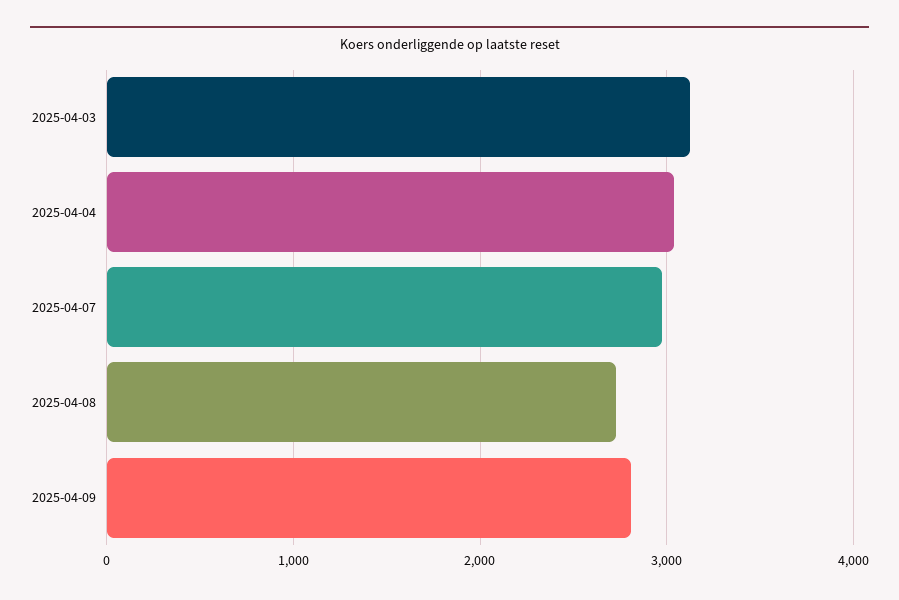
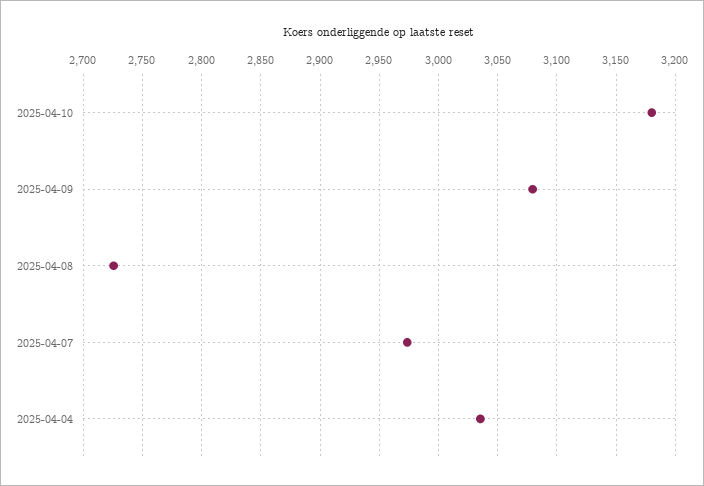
2025-04-03: 3100 -> none
2025-04-09: 2800 -> 3080
2025-04-10: none -> 3180

